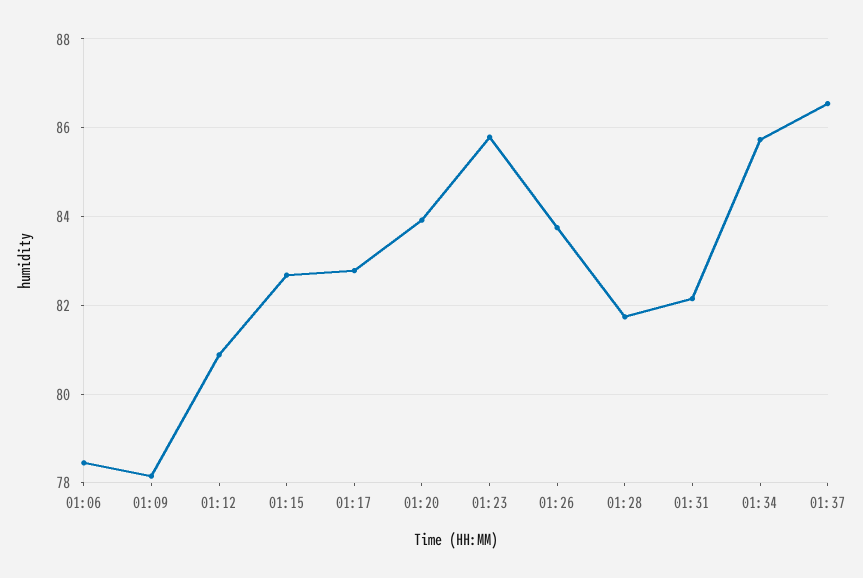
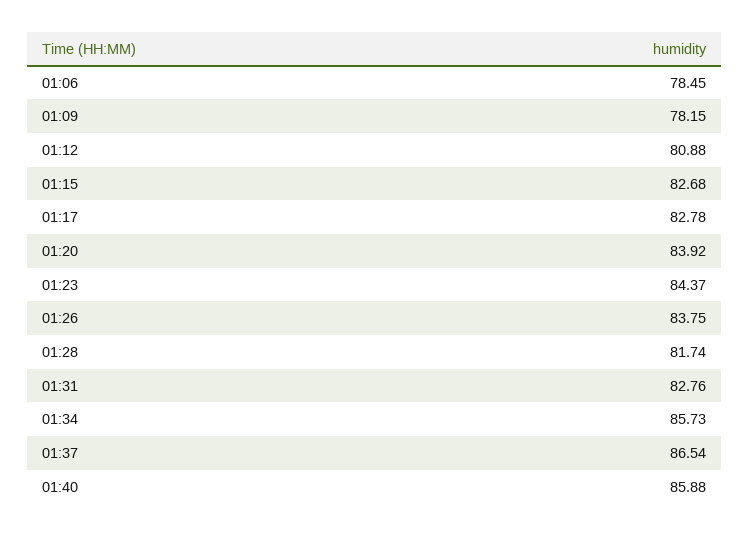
01:23: 85.8 -> 84.37
01:31: 82.2 -> 82.76
01:40: none -> 85.88

